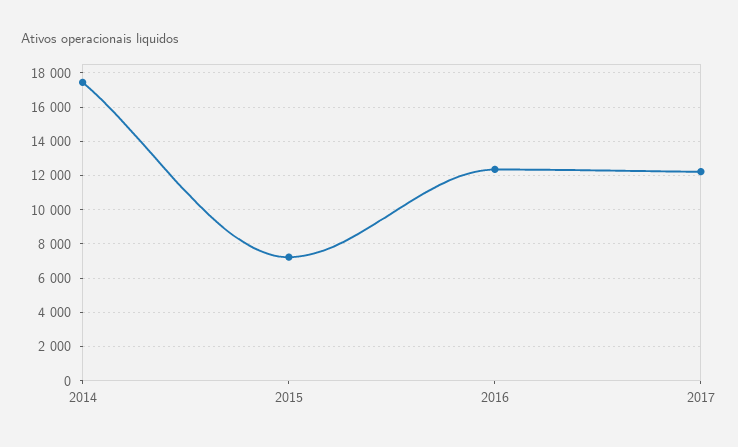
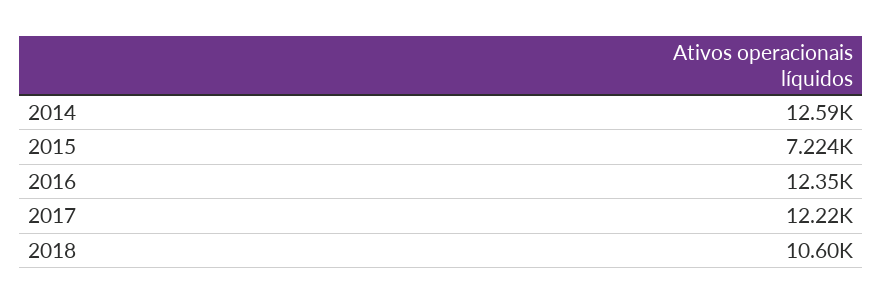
2014: 17500 -> 12590
2018: none -> 10600

